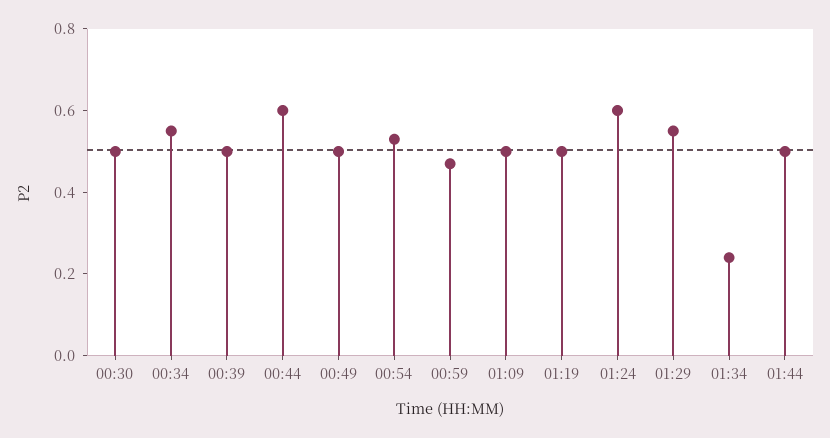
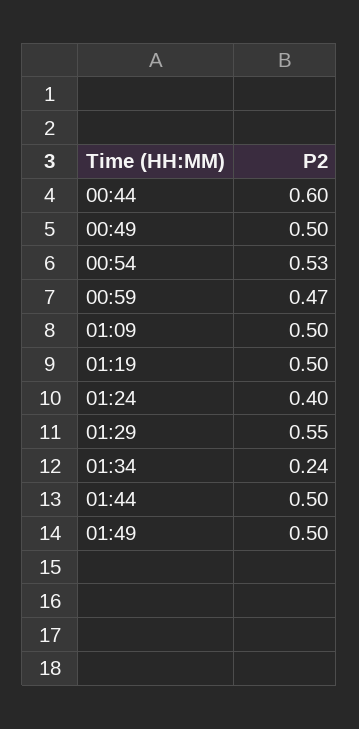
00:30: 0.5 -> none
00:34: 0.55 -> none
00:39: 0.5 -> none
01:24: 0.6 -> 0.4
01:49: none -> 0.5

